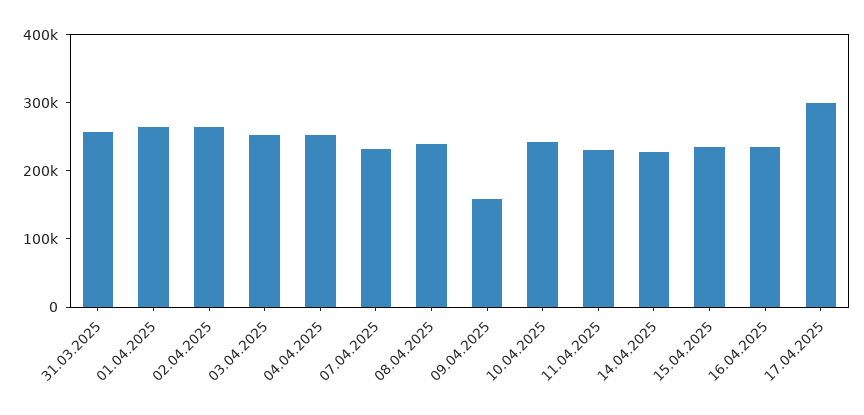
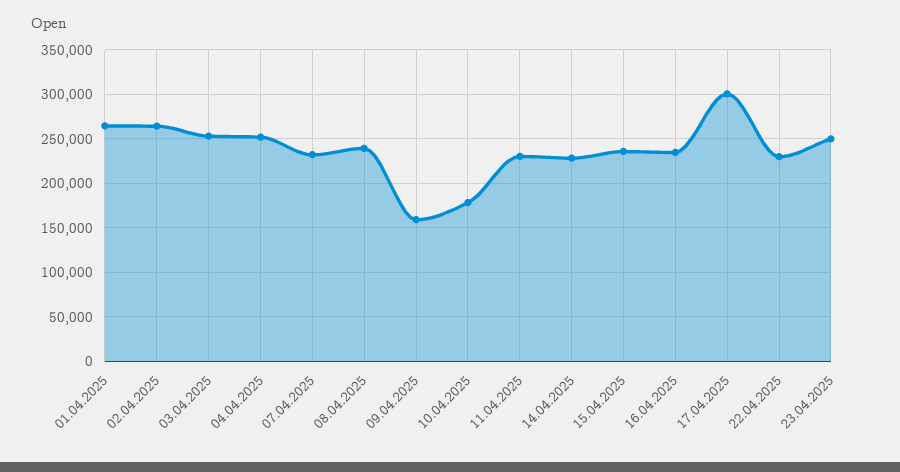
31.03.2025: 260000 -> none
10.04.2025: 240000 -> 180000
22.04.2025: none -> 230000
23.04.2025: none -> 250000

